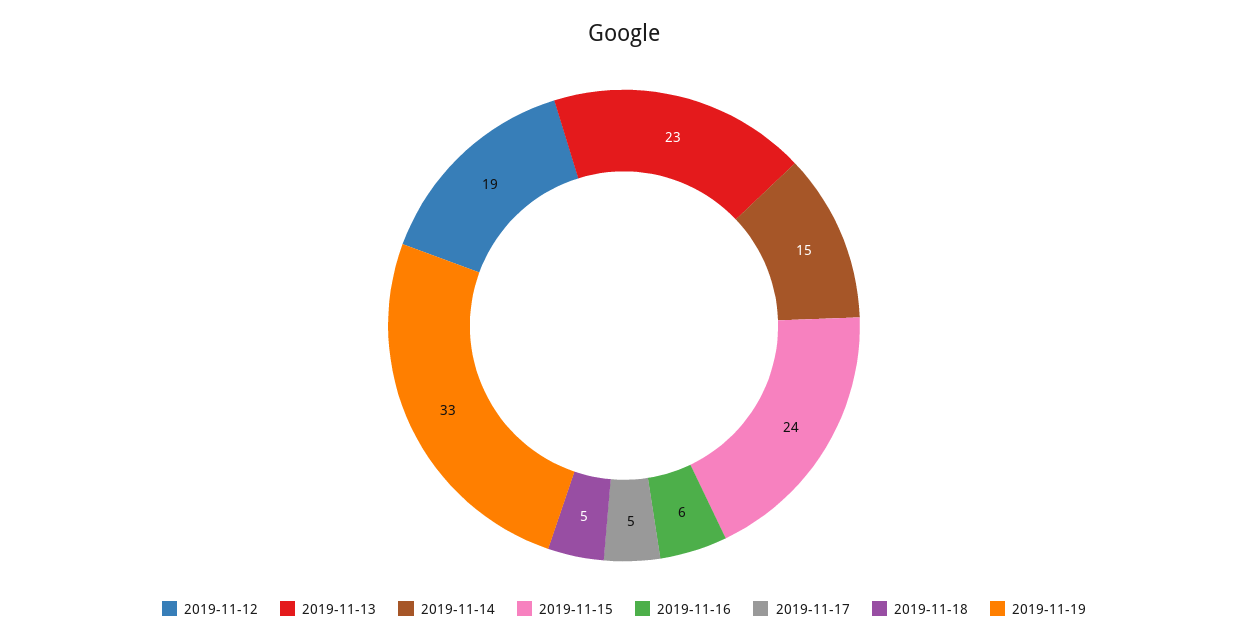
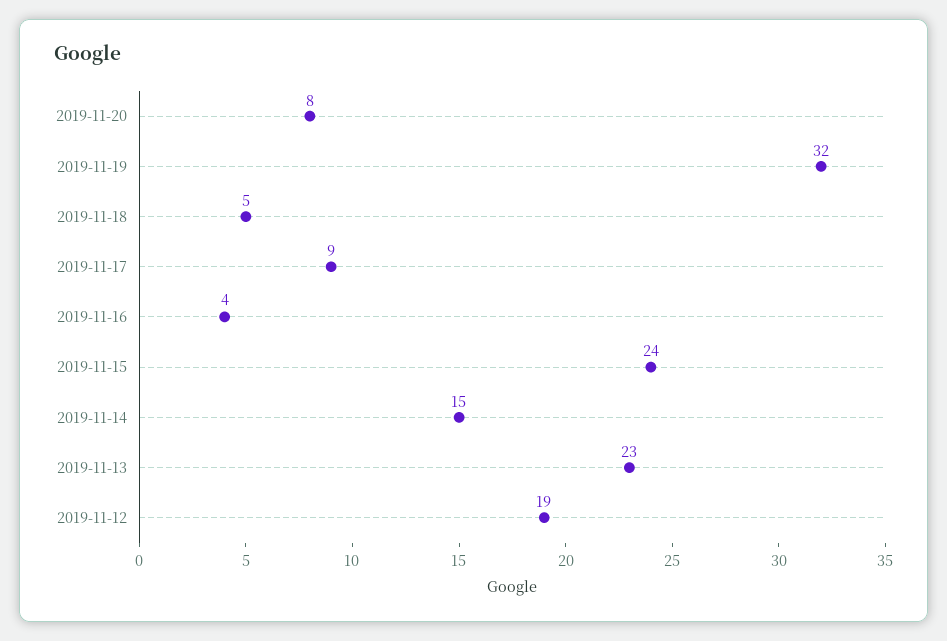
2019-11-16: 6 -> 4
2019-11-17: 5 -> 9
2019-11-19: 33 -> 32
2019-11-20: none -> 8

